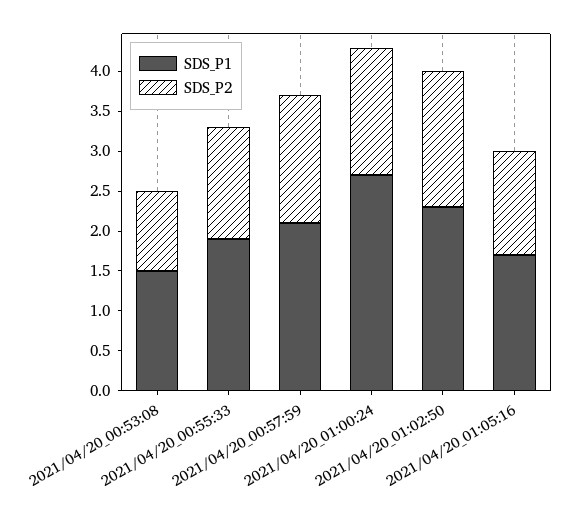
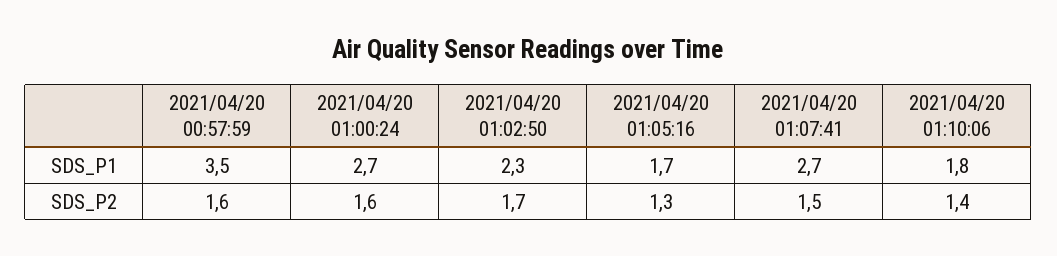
SDS_P1, 2021/04/20_00:53:08: 1.5 -> none
SDS_P2, 2021/04/20_00:53:08: 1 -> none
SDS_P1, 2021/04/20_00:55:33: 2 -> none
SDS_P2, 2021/04/20_00:55:33: 1.5 -> none
SDS_P1, 2021/04/20_00:57:59: 2 -> 3.5
SDS_P1, 2021/04/20 01:07:41: none -> 2.7
SDS_P1, 2021/04/20 01:10:06: none -> 1.8
SDS_P2, 2021/04/20 01:07:41: none -> 1.5
SDS_P2, 2021/04/20 01:10:06: none -> 1.4

